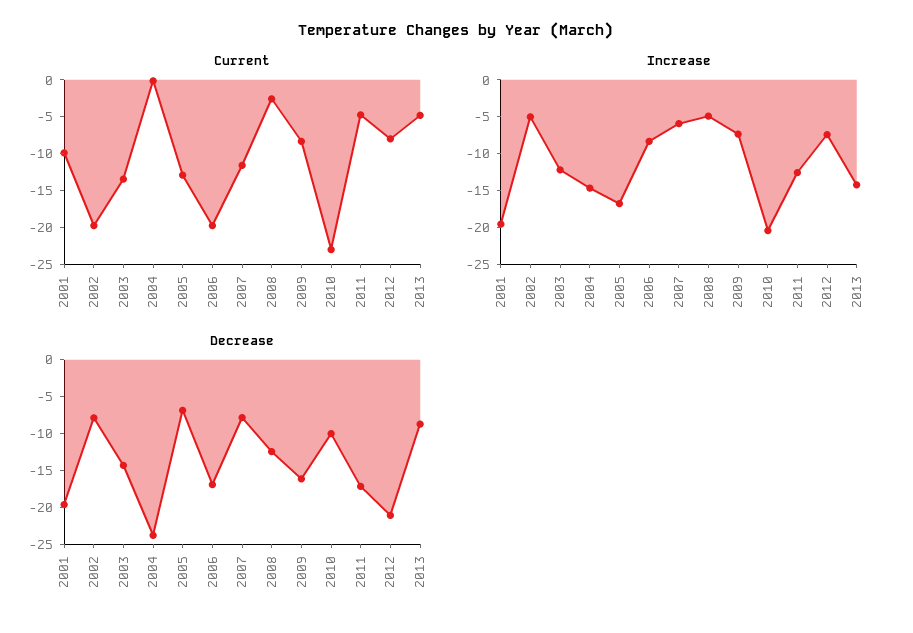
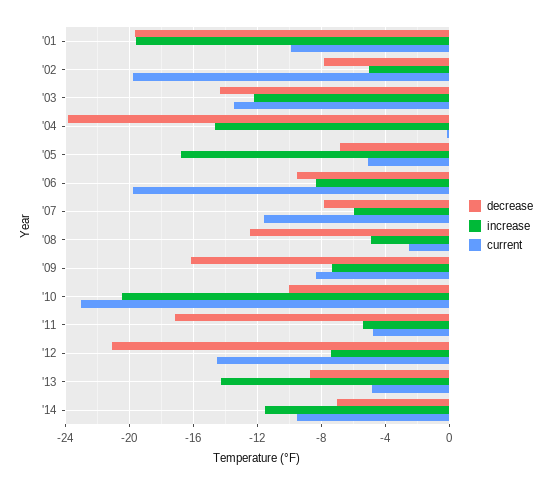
Current, 2005: -12.5 -> -5
Current, 2012: -7.5 -> -14.5
Increase, 2011: -12.5 -> -5.5
Decrease, 2006: -17.5 -> -9.5
Decrease, '14: none -> -7
Increase, '14: none -> -11.5
Current, '14: none -> -9.5

